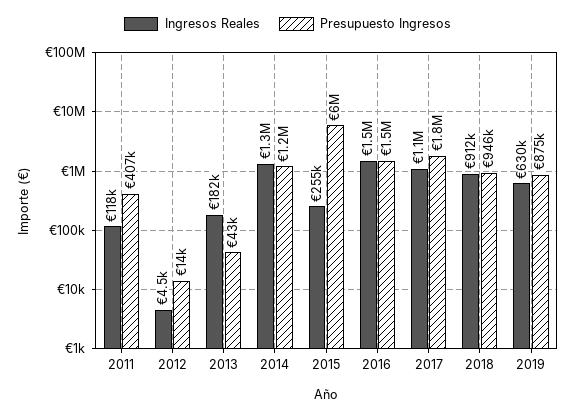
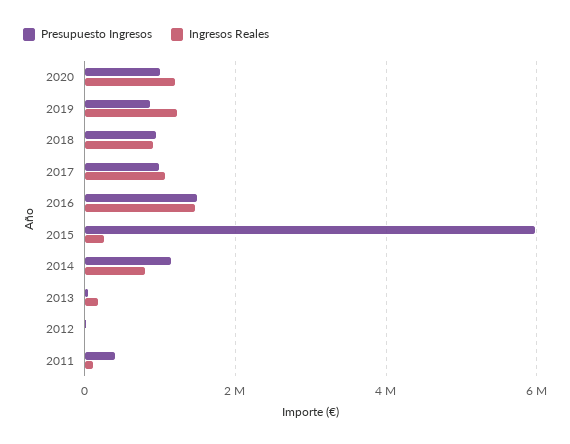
Ingresos Reales, 2014: 1300000 -> 800000
Presupuesto Ingresos, 2017: 1800000 -> 1000000
Ingresos Reales, 2019: 630000 -> 1200000
Presupuesto Ingresos, 2020: none -> 1000000
Ingresos Reales, 2020: none -> 1200000

